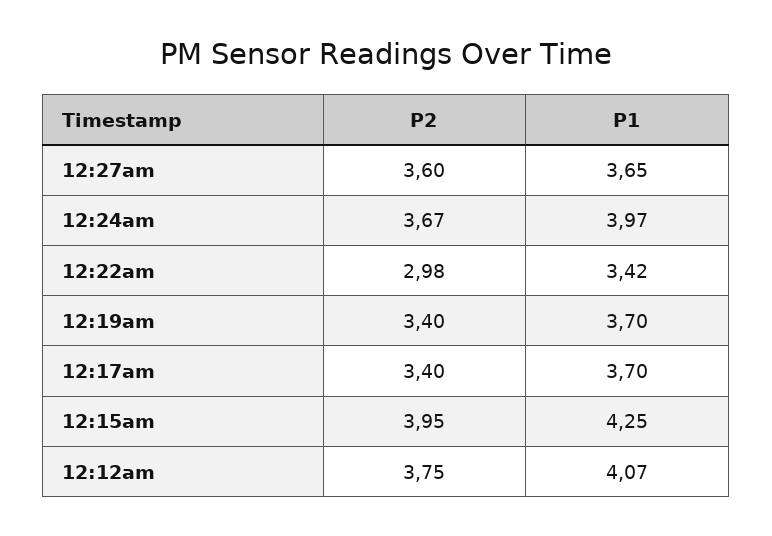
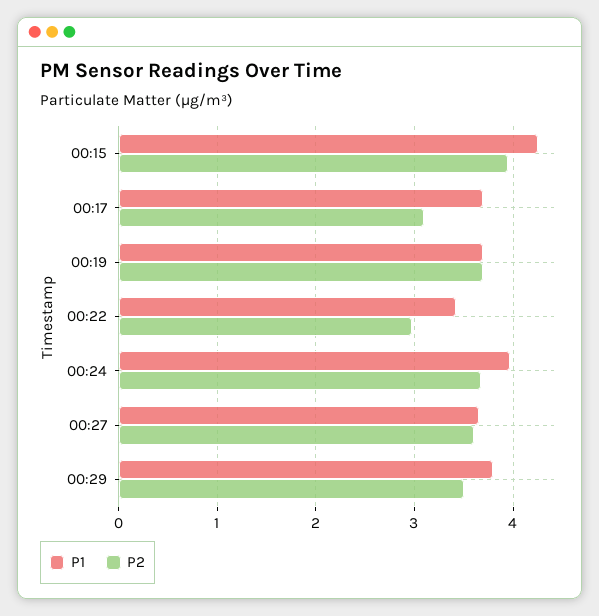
P2, 12:19am: 3.4 -> 3.7
P2, 12:17am: 3.4 -> 3.1
P2, 12:12am: 3.75 -> none
P1, 12:12am: 4.07 -> none
P1, 00:29: none -> 3.8
P2, 00:29: none -> 3.5

